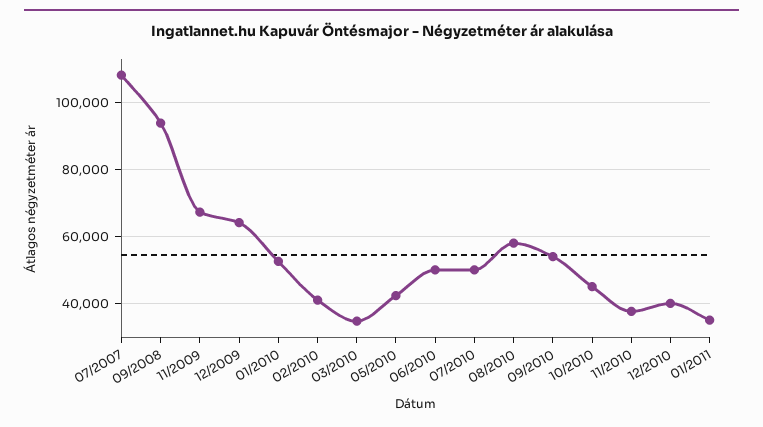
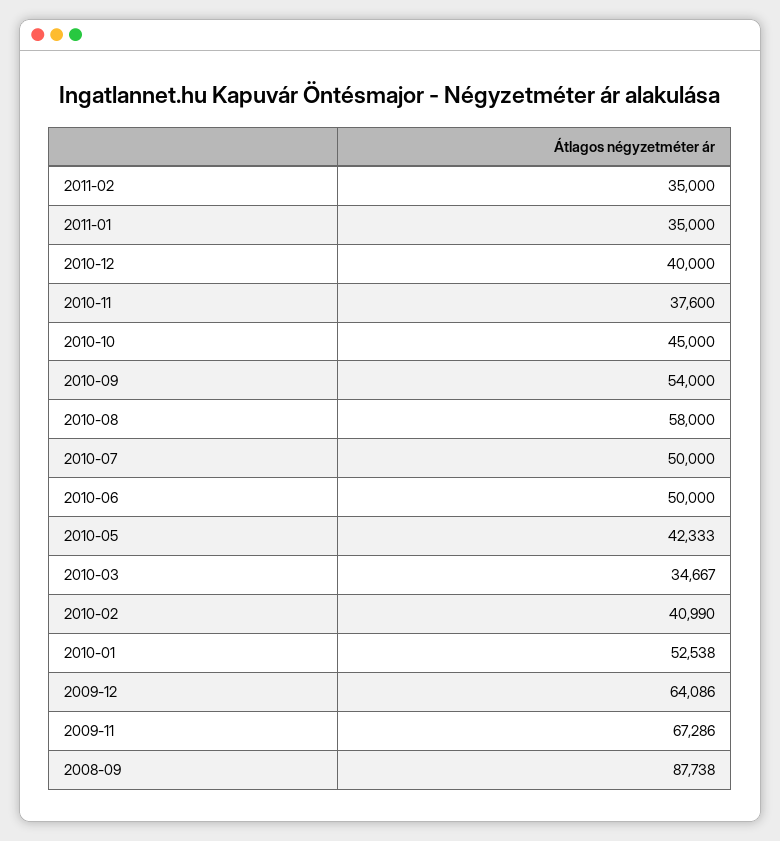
07/2007: 108000 -> none
09/2008: 94000 -> 87738
2011-02: none -> 35000

